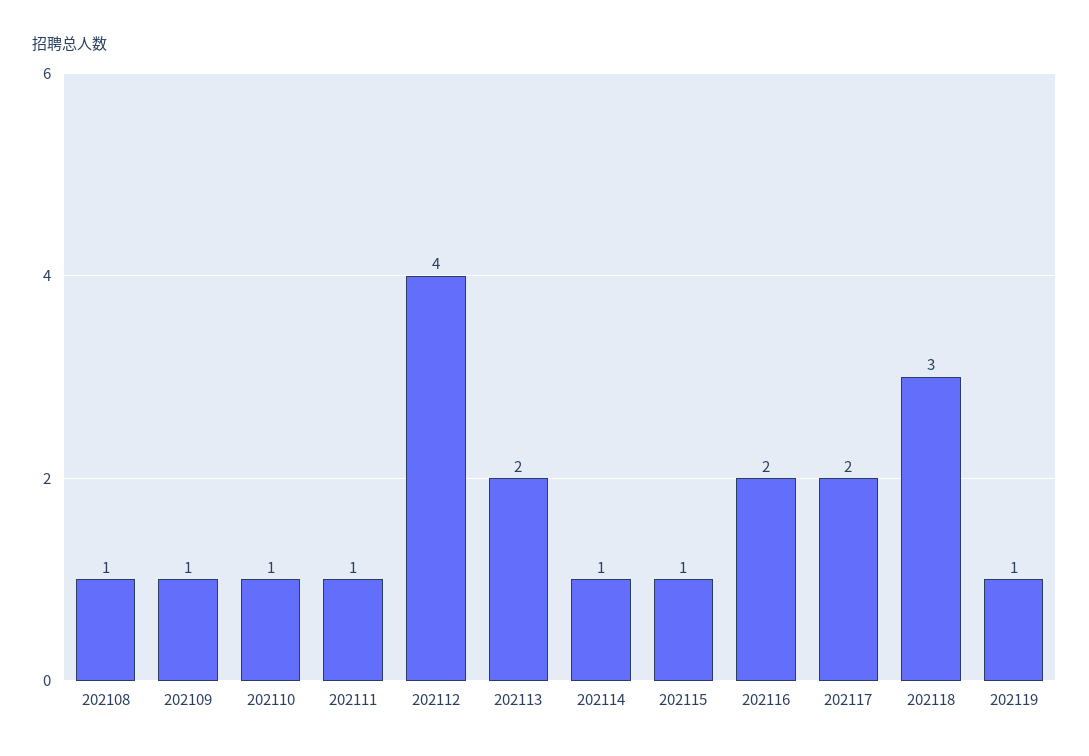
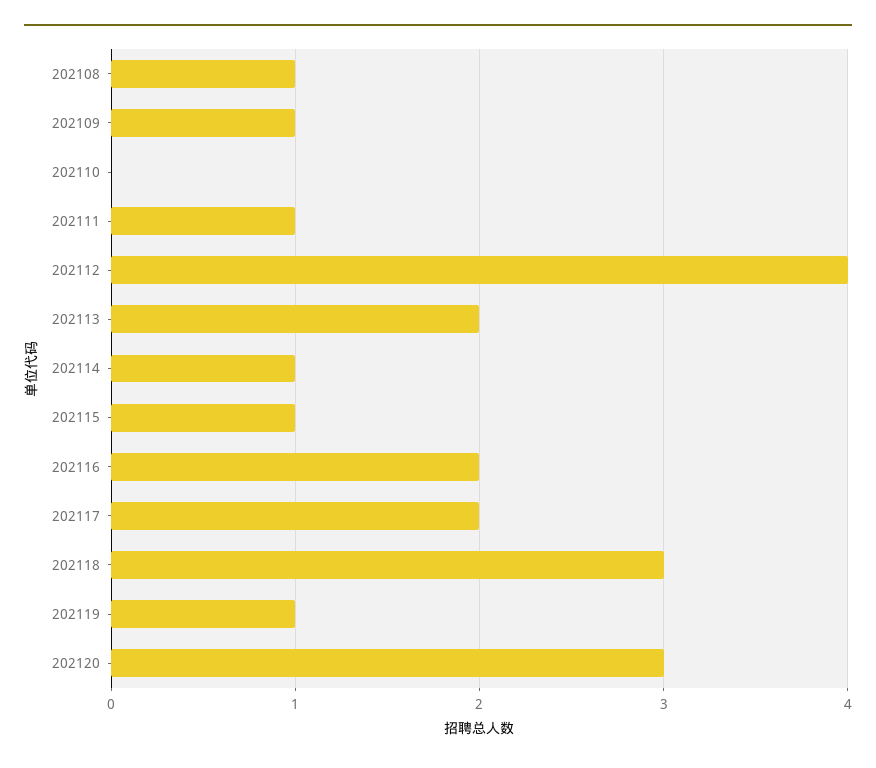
202110: 1 -> 0
202120: none -> 3

